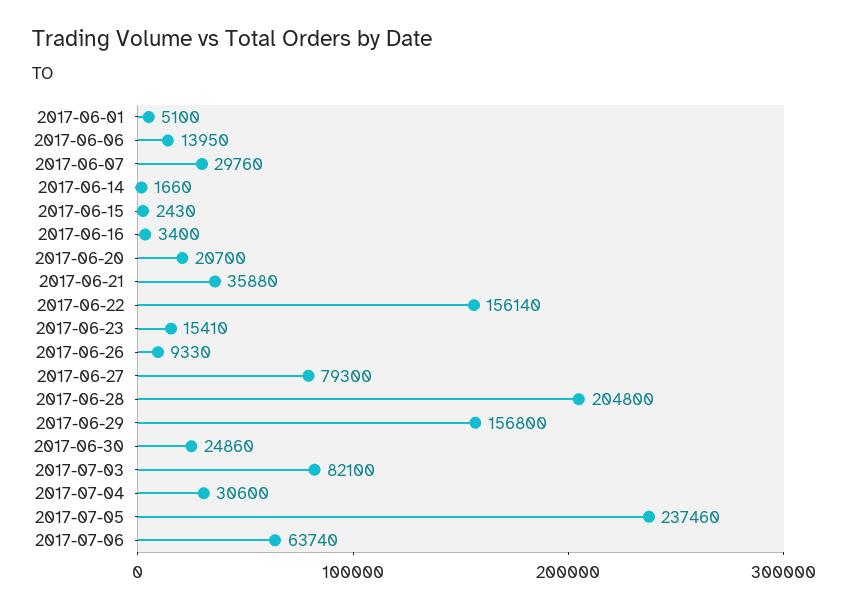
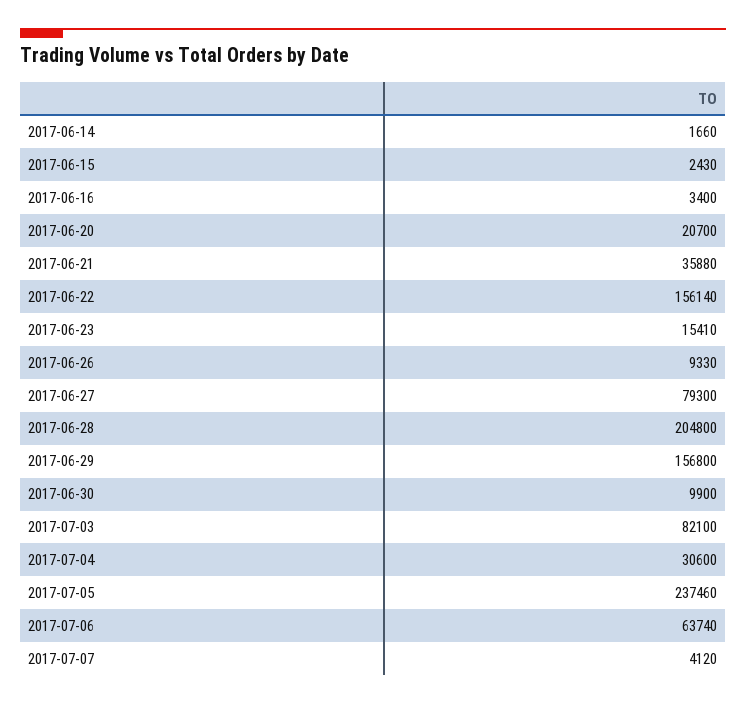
2017-06-01: 5100 -> none
2017-06-06: 13950 -> none
2017-06-07: 29760 -> none
2017-06-30: 24860 -> 9900
2017-07-07: none -> 4120

